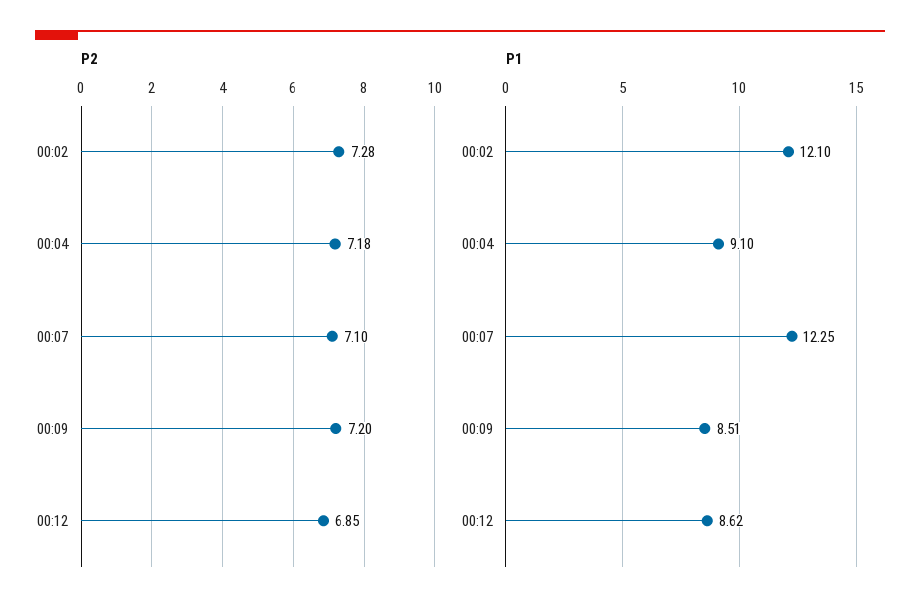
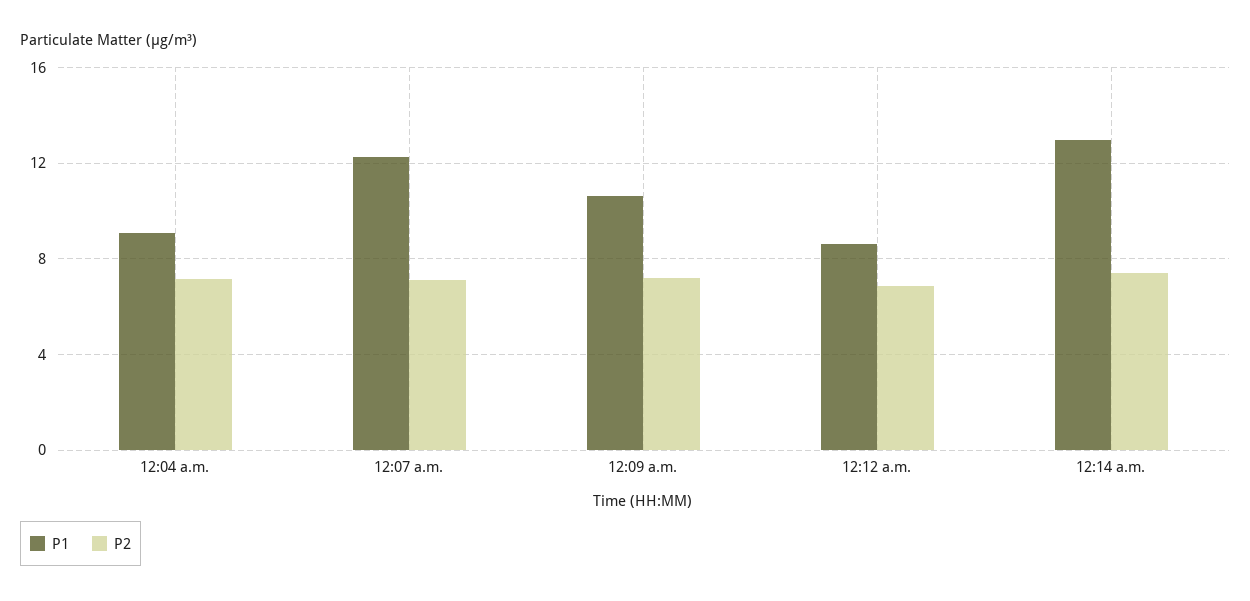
P2, 00:02: 7.28 -> none
P1, 00:02: 12.1 -> none
P1, 00:09: 8.51 -> 10.5
P1, 12:14 a.m.: none -> 13
P2, 12:14 a.m.: none -> 7.5

